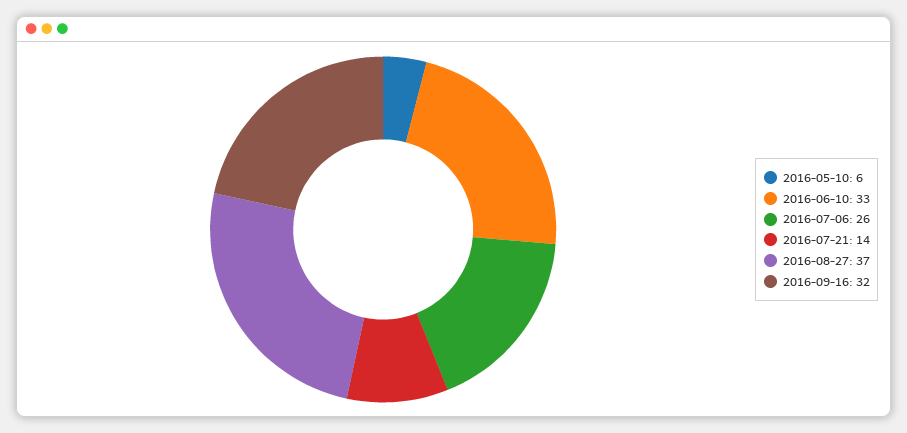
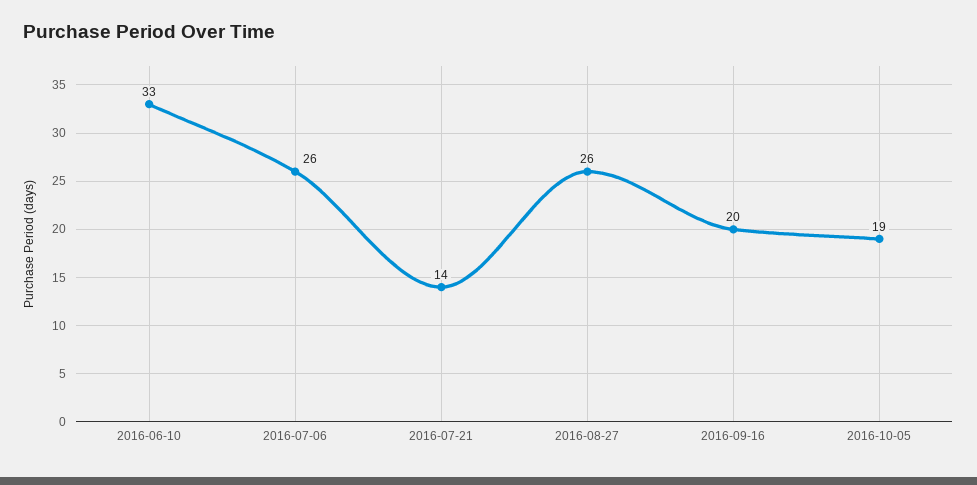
2016-05-10: 6 -> none
2016-08-27: 37 -> 26
2016-09-16: 32 -> 20
2016-10-05: none -> 19

